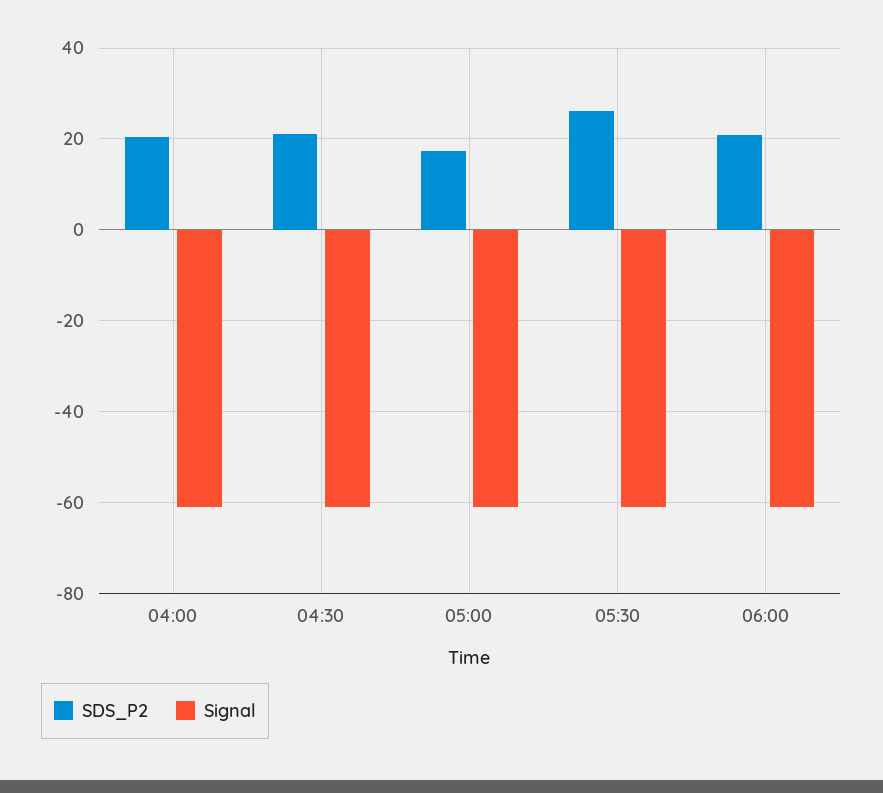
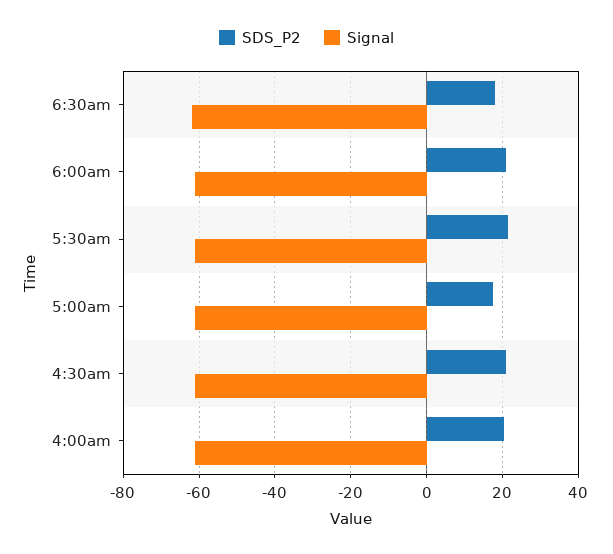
SDS_P2, 05:30: 26 -> 22
SDS_P2, 6:30am: none -> 18
Signal, 6:30am: none -> -62

